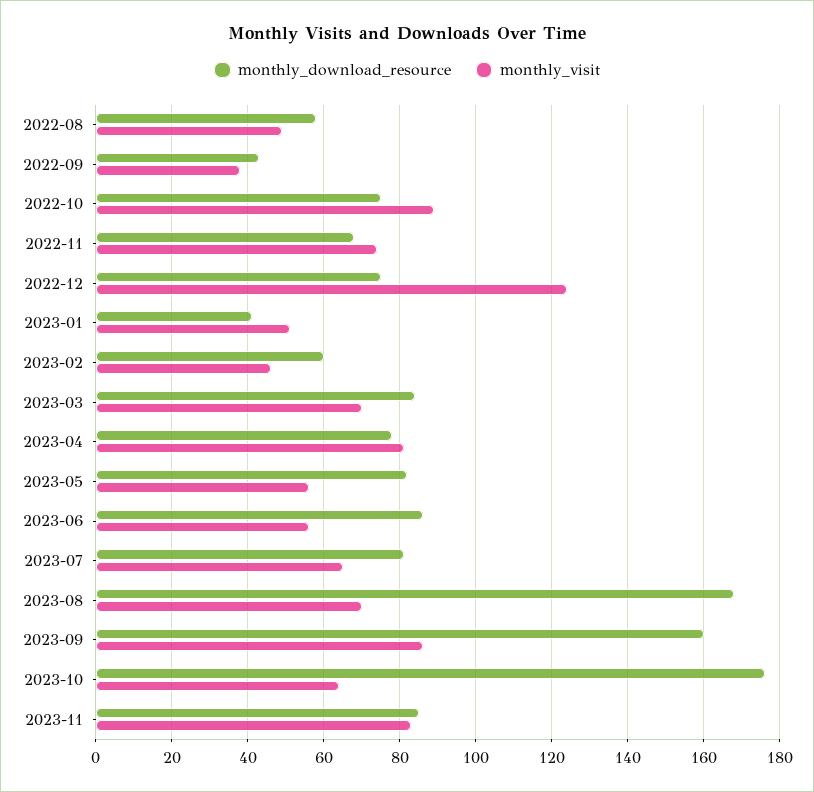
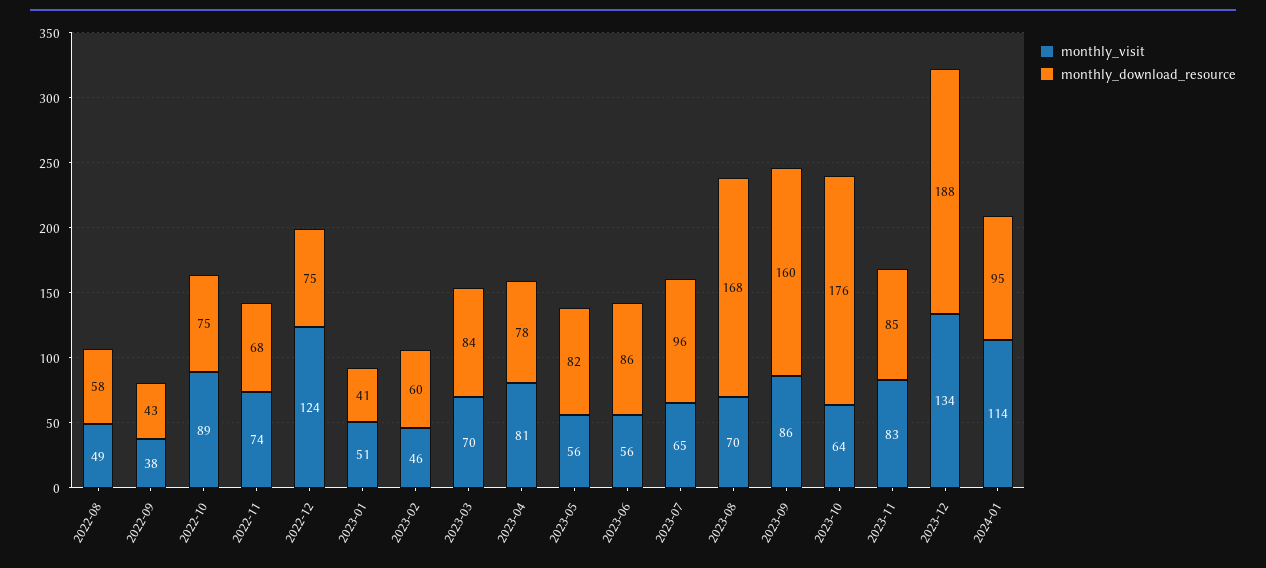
monthly_download_resource, 2023-07: 80 -> 96
monthly_visit, 2023-12: none -> 134
monthly_download_resource, 2023-12: none -> 188
monthly_visit, 2024-01: none -> 114
monthly_download_resource, 2024-01: none -> 95

